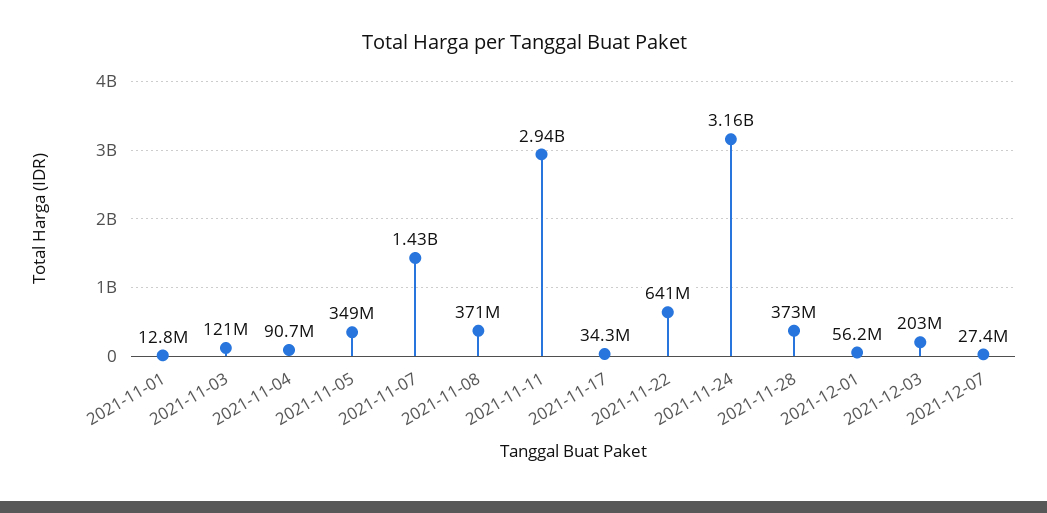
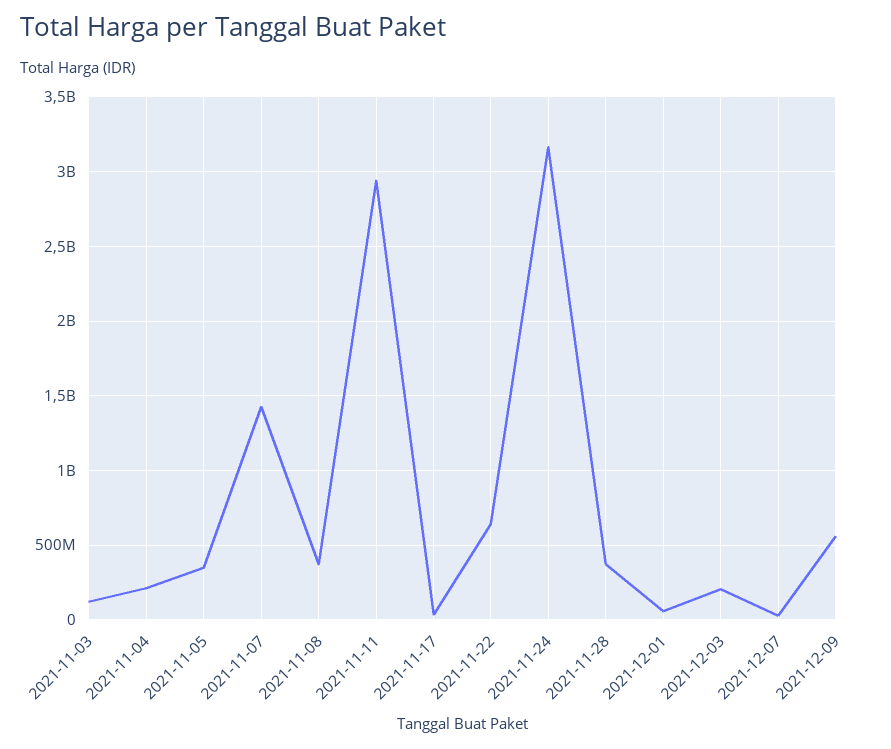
2021-11-01: 12800000 -> none
2021-11-04: 90700000 -> 200000000
2021-12-09: none -> 550000000

